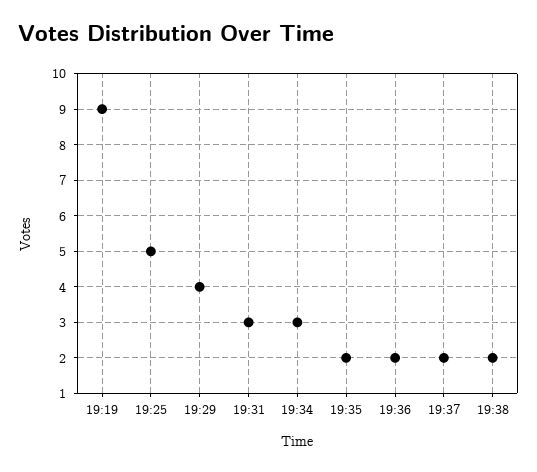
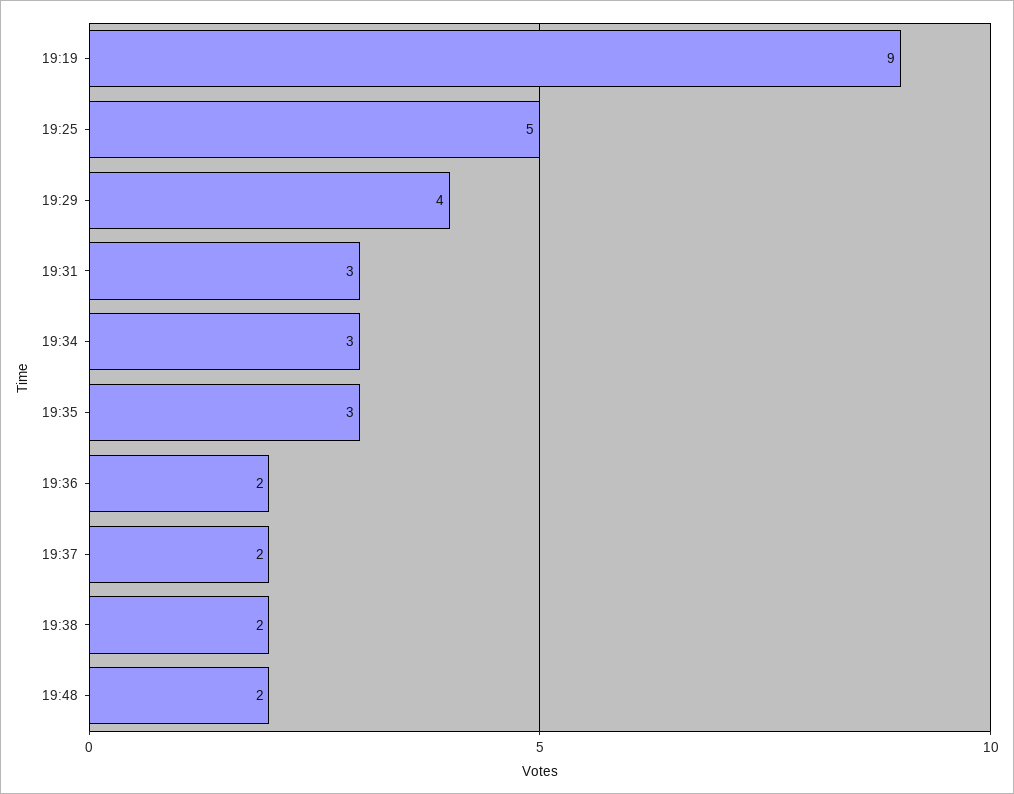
19:35: 2 -> 3
19:48: none -> 2

